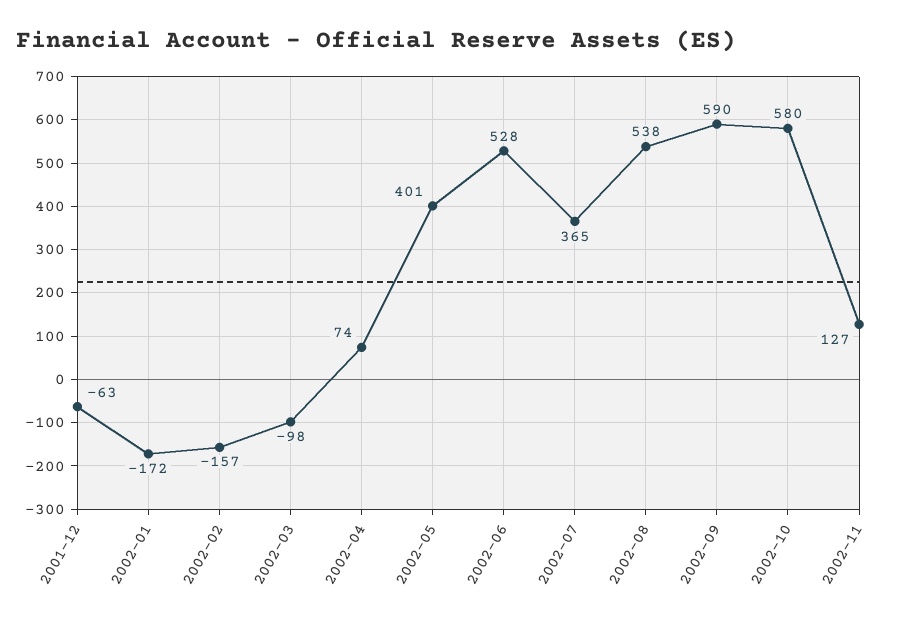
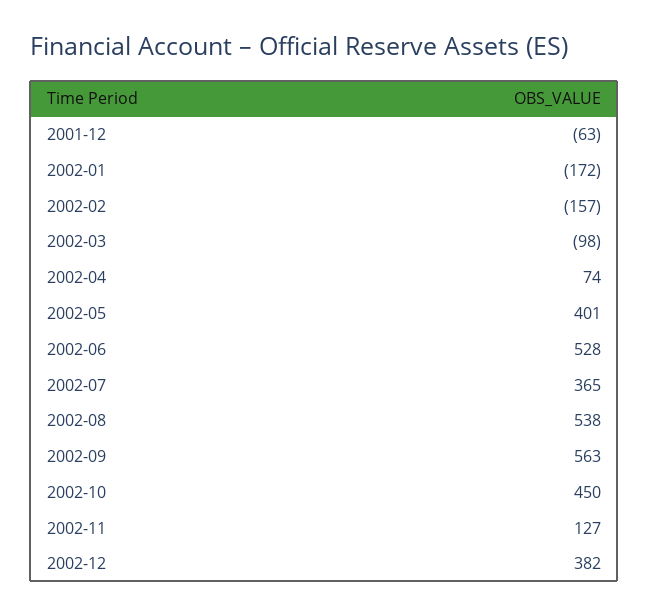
2002-09: 590 -> 563
2002-10: 580 -> 450
2002-12: none -> 382

